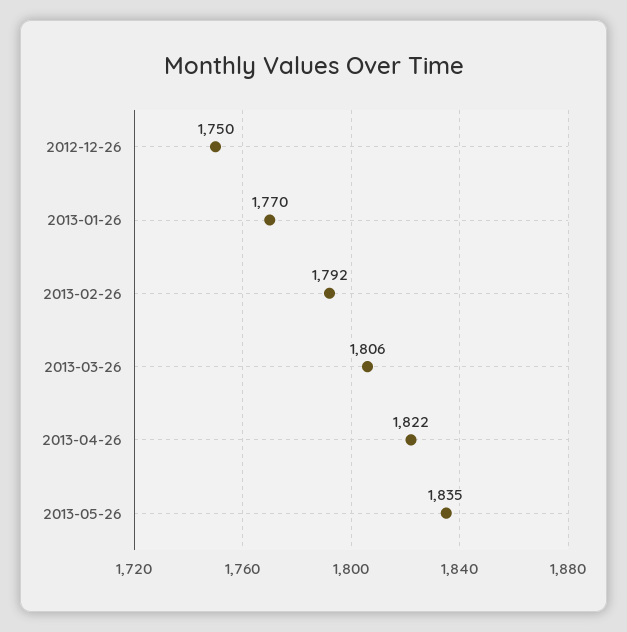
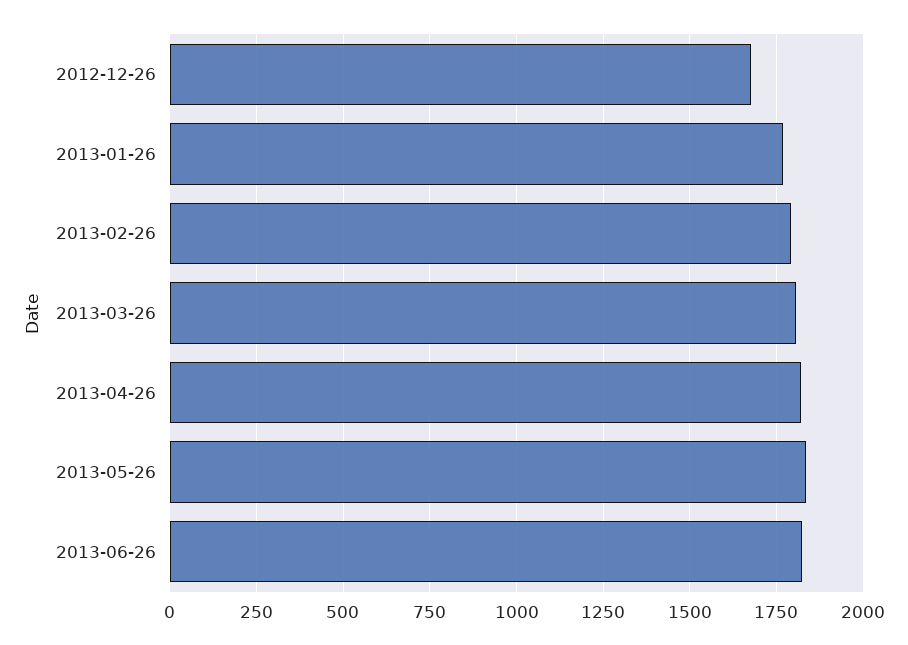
2012-12-26: 1750 -> 1675
2013-06-26: none -> 1825

